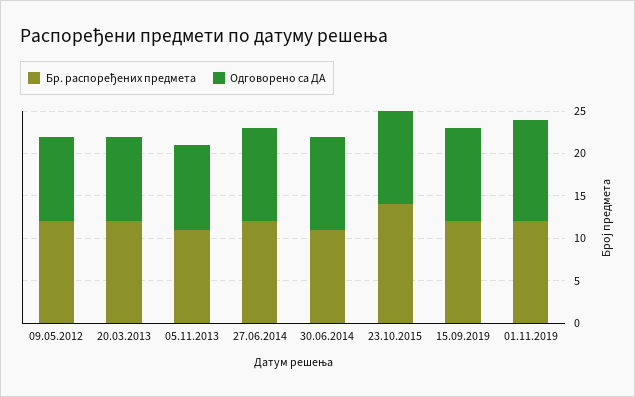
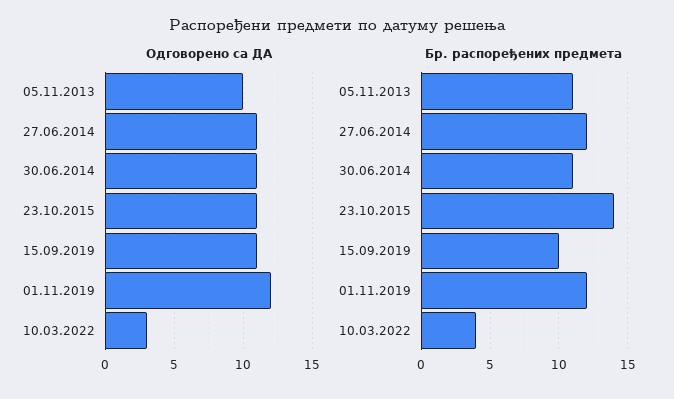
Бр. распоређених предмета, 09.05.2012: 12 -> none
Одговорено са ДА, 09.05.2012: 10 -> none
Бр. распоређених предмета, 20.03.2013: 12 -> none
Одговорено са ДА, 20.03.2013: 10 -> none
Бр. распоређених предмета, 15.09.2019: 12 -> 10
Одговорено са ДА, 10.03.2022: none -> 3
Бр. распоређених предмета, 10.03.2022: none -> 4

